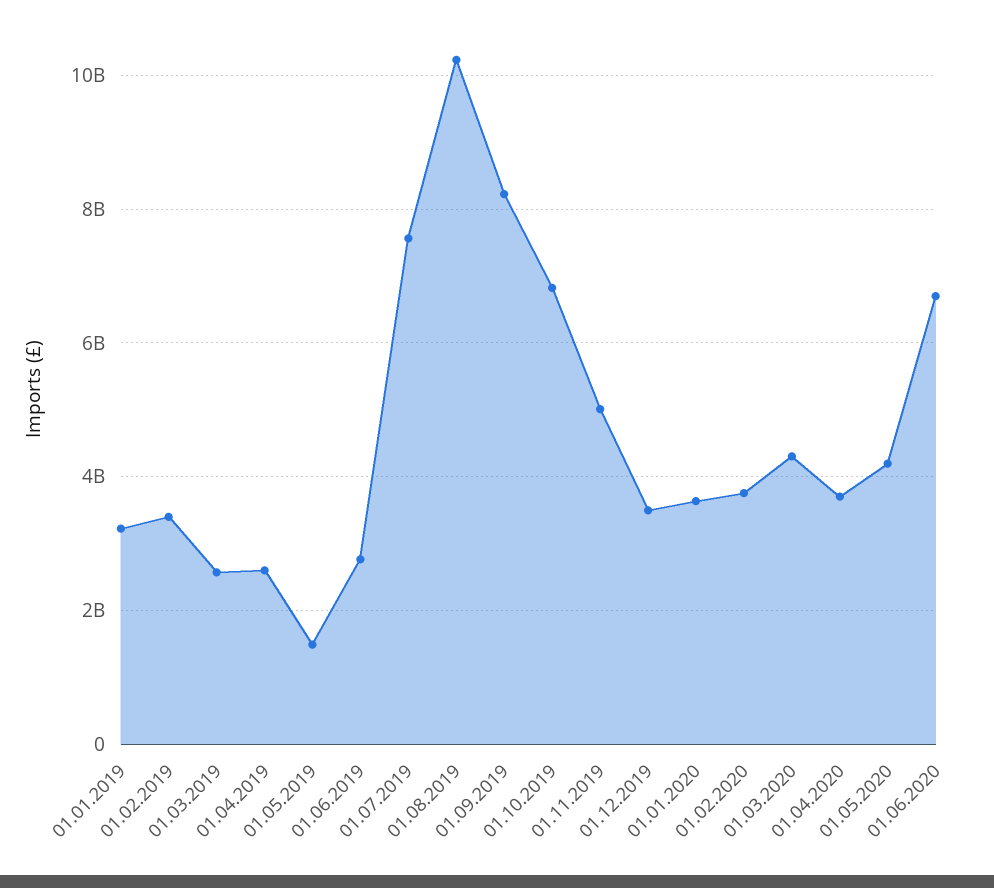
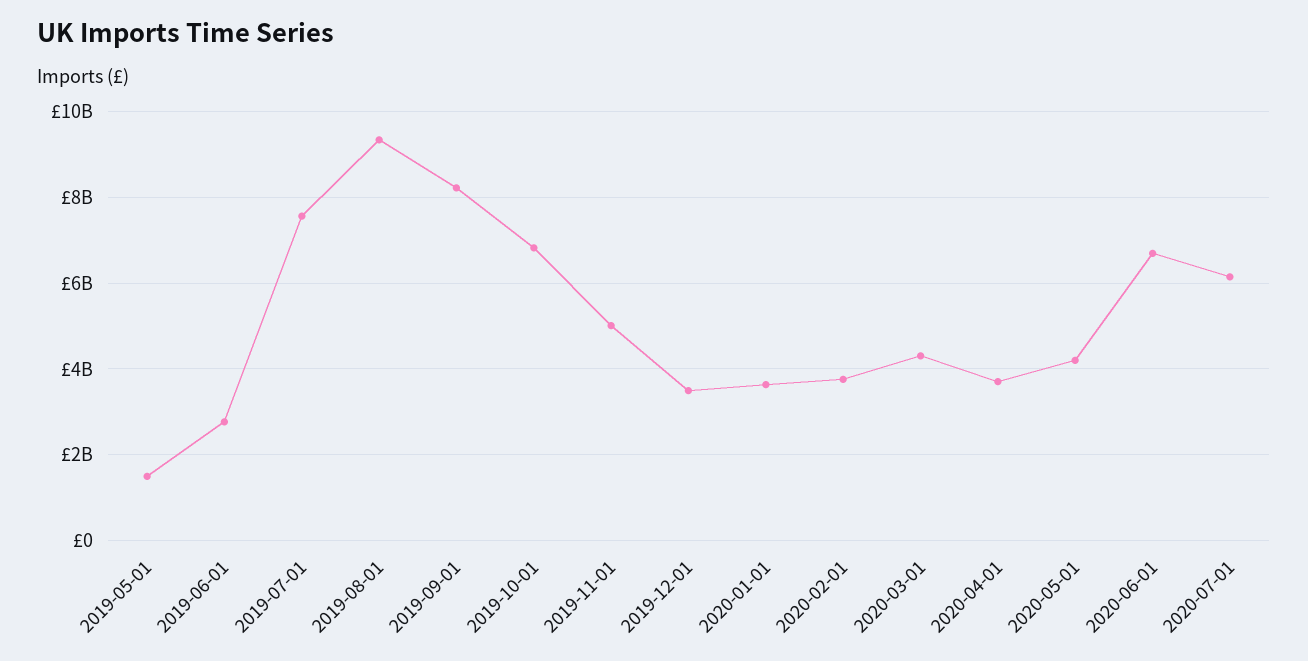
01.01.2019: 3200000000 -> none
01.02.2019: 3400000000 -> none
01.03.2019: 2600000000 -> none
01.04.2019: 2600000000 -> none
01.08.2019: 10200000000 -> 9400000000
2020-07-01: none -> 6200000000

